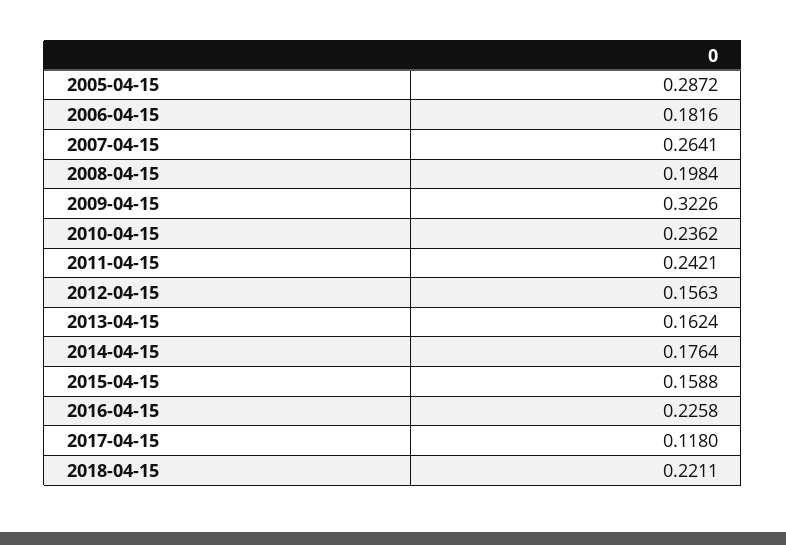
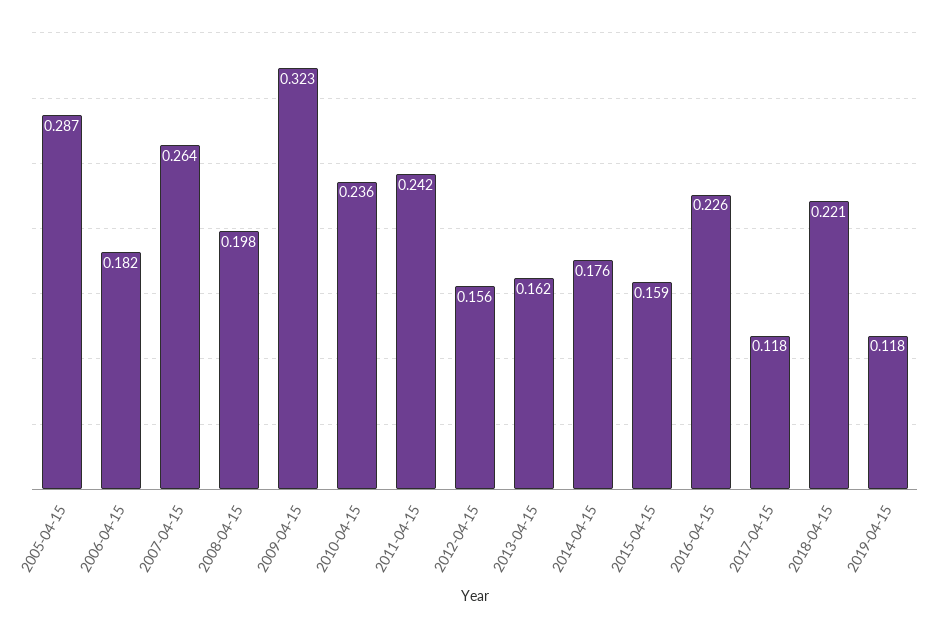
2019-04-15: none -> 0.118

